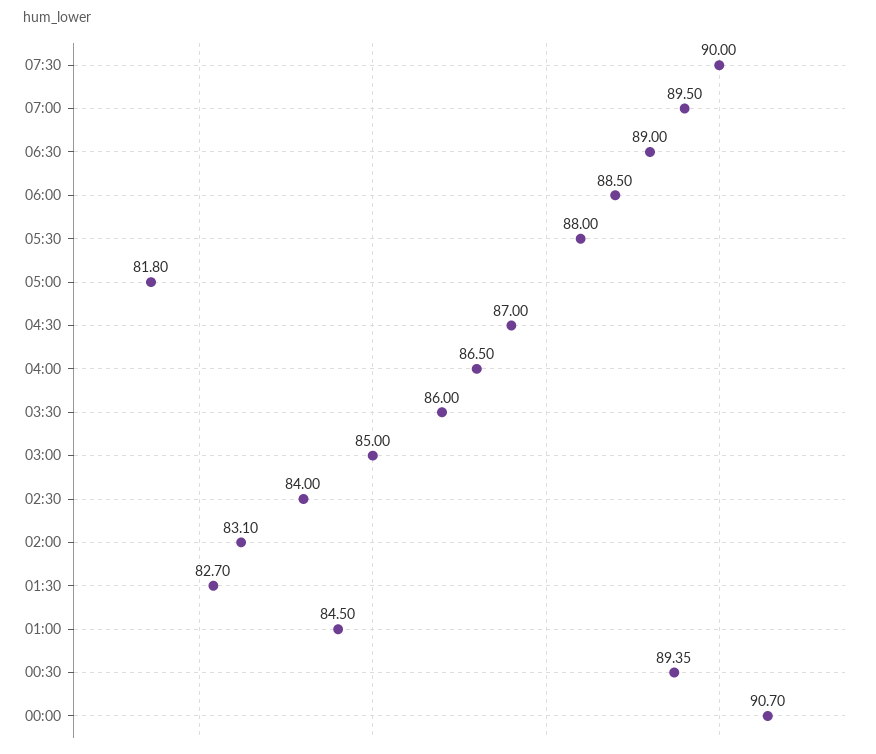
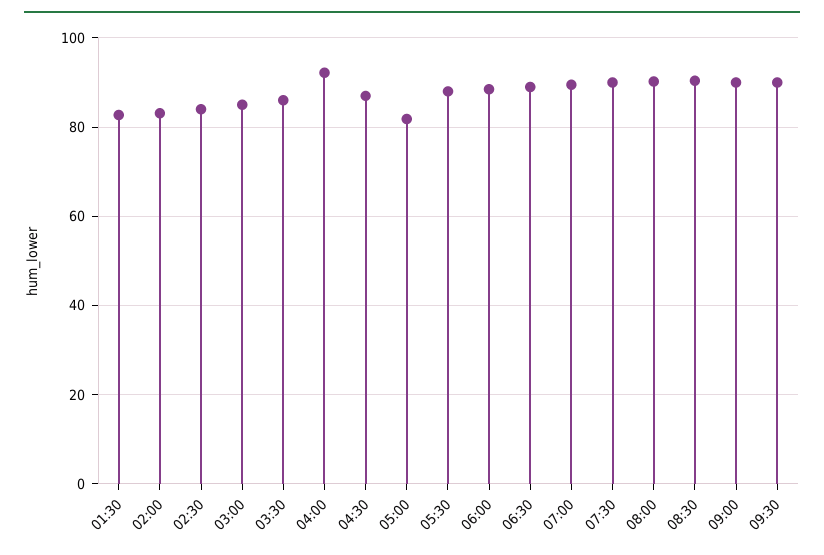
04:00: 86.5 -> 92
01:00: 84.5 -> none
00:30: 89.35 -> none
00:00: 90.7 -> none
08:00: none -> 90
08:30: none -> 90
09:00: none -> 90
09:30: none -> 90

